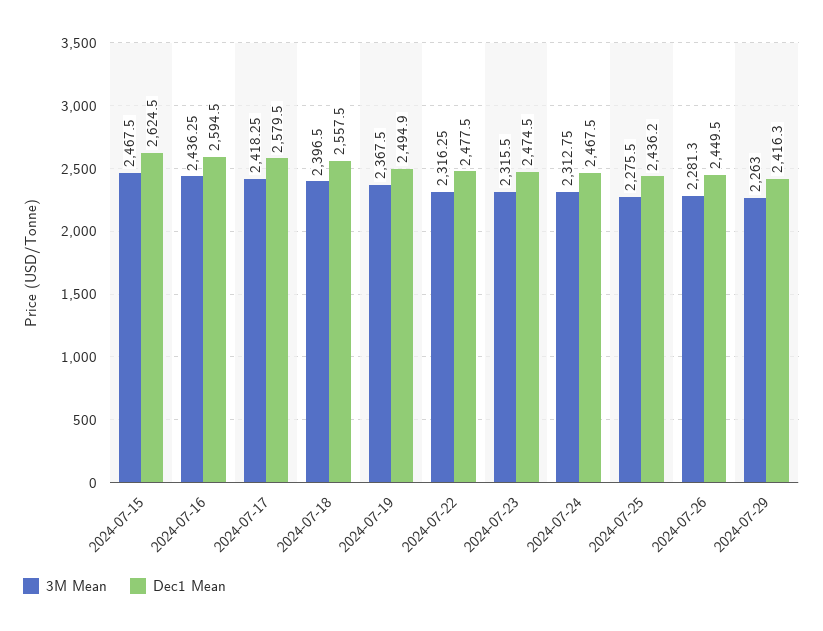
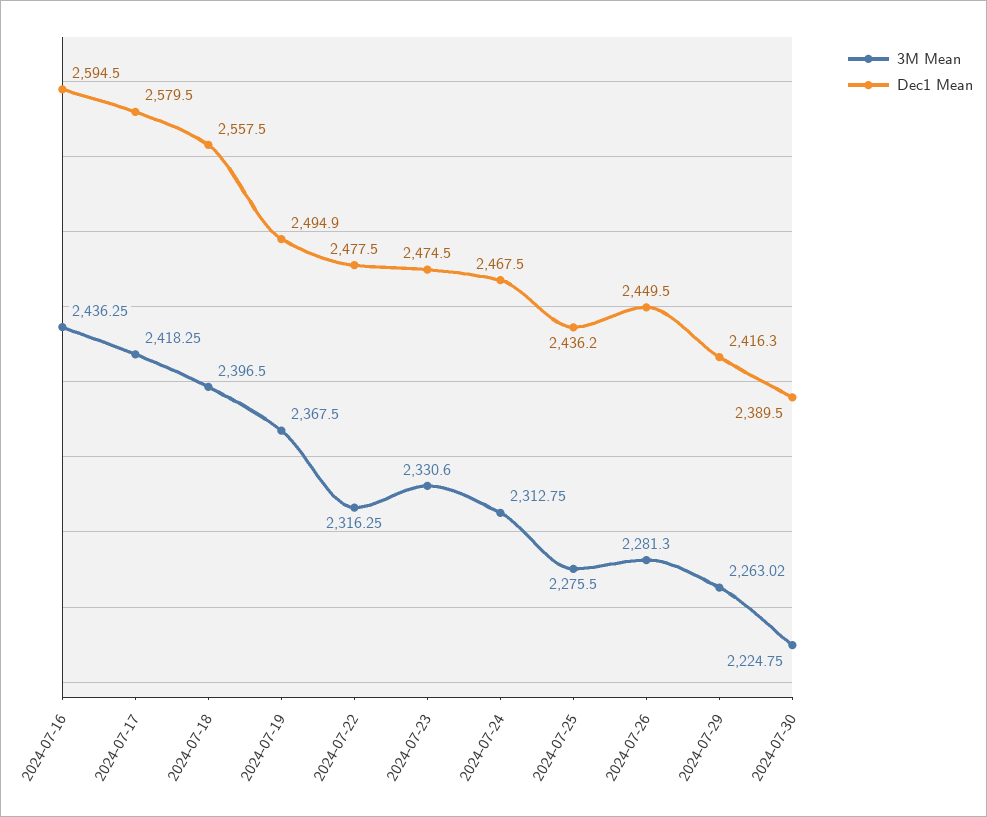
3M Mean, 2024-07-15: 2467.5 -> none
Dec1 Mean, 2024-07-15: 2624.5 -> none
3M Mean, 2024-07-23: 2315.5 -> 2330.6
3M Mean, 2024-07-29: 2263 -> 2263.02
3M Mean, 2024-07-30: none -> 2224.75
Dec1 Mean, 2024-07-30: none -> 2389.5

